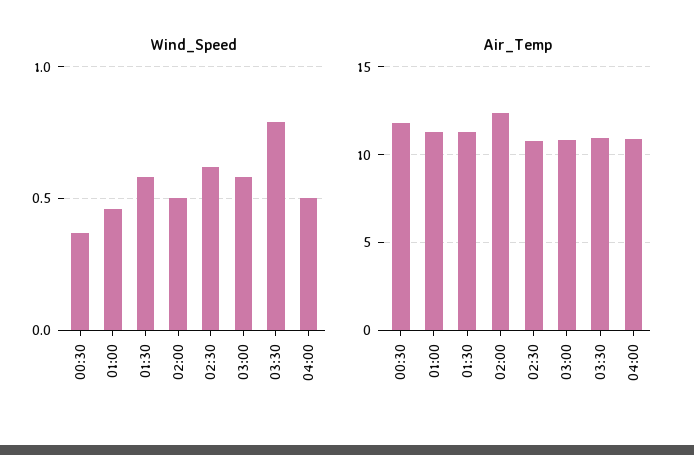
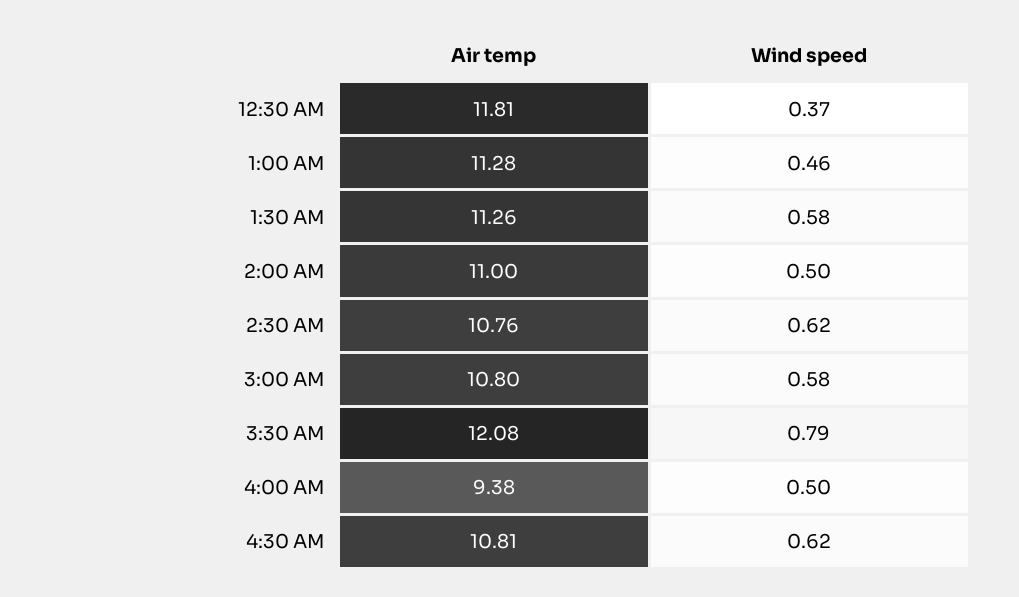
Air_Temp, 02:00: 12.5 -> 11
Air_Temp, 03:30: 11 -> 12.08
Air_Temp, 04:00: 11 -> 9.38
Air_Temp, 4:30 AM: none -> 10.81
Wind_Speed, 4:30 AM: none -> 0.62

